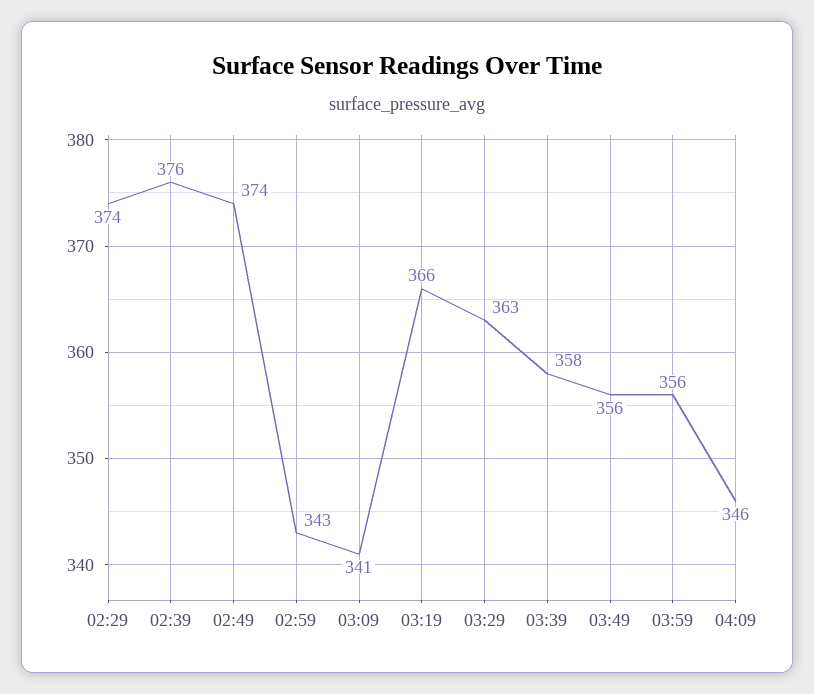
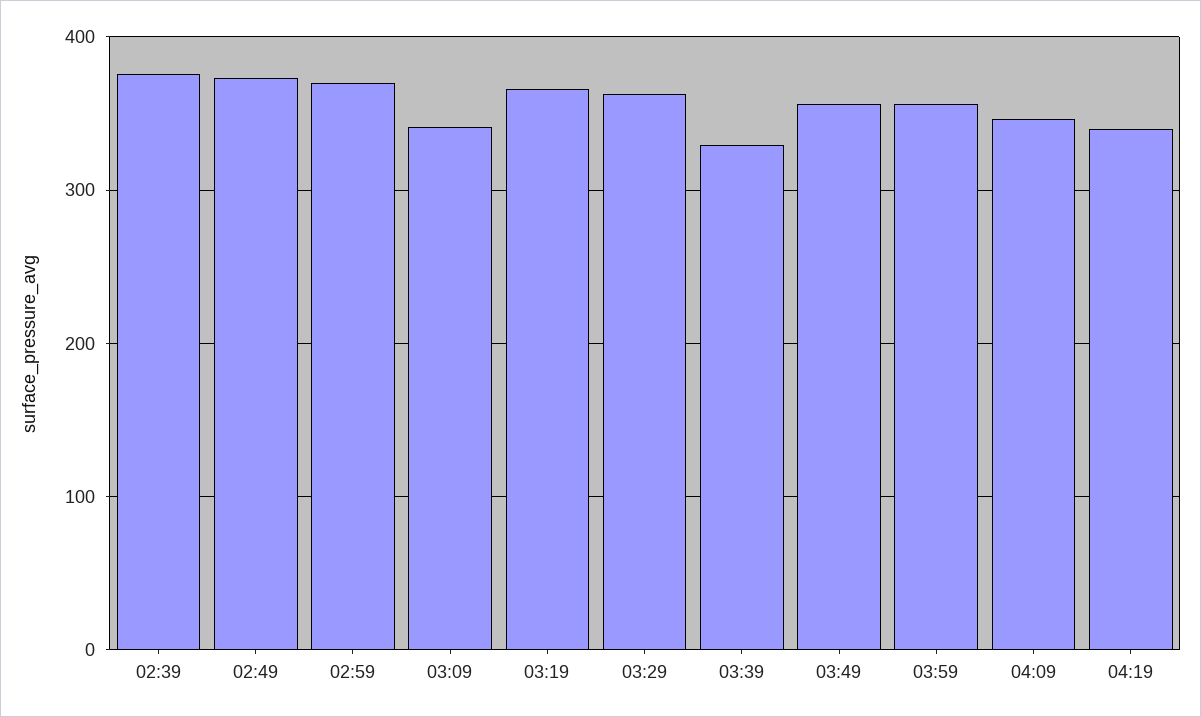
02:29: 374 -> none
02:59: 343 -> 370
03:39: 358 -> 330
04:19: none -> 340

